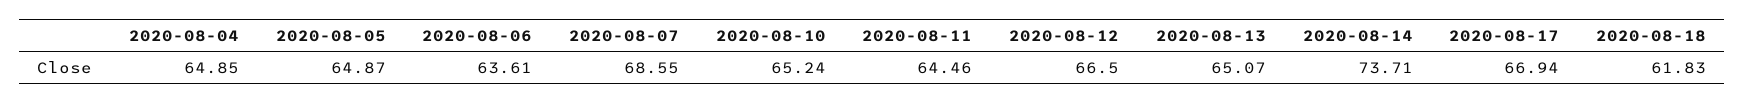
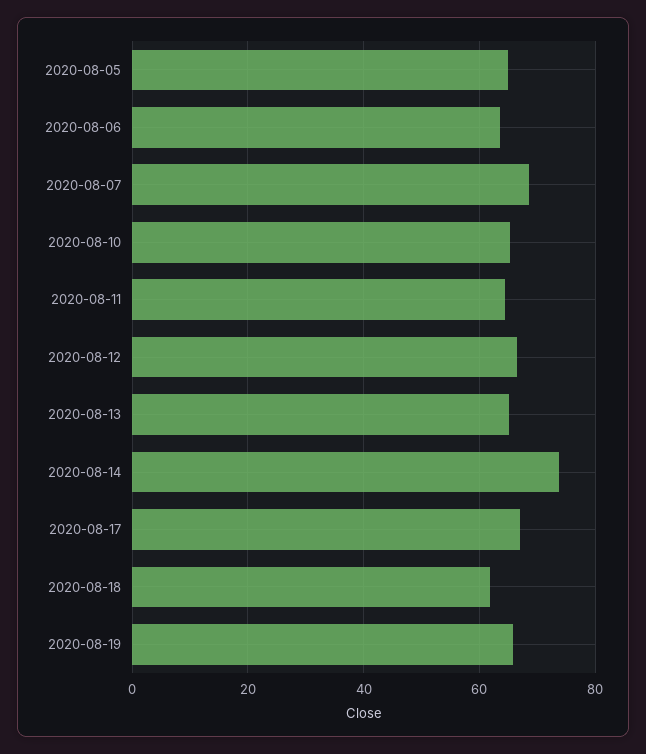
2020-08-04: 64.85 -> none
2020-08-19: none -> 66

